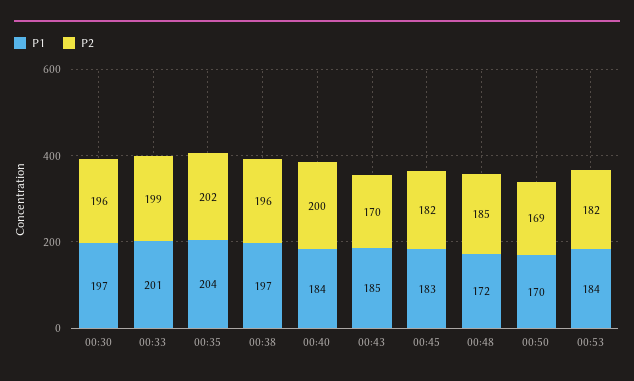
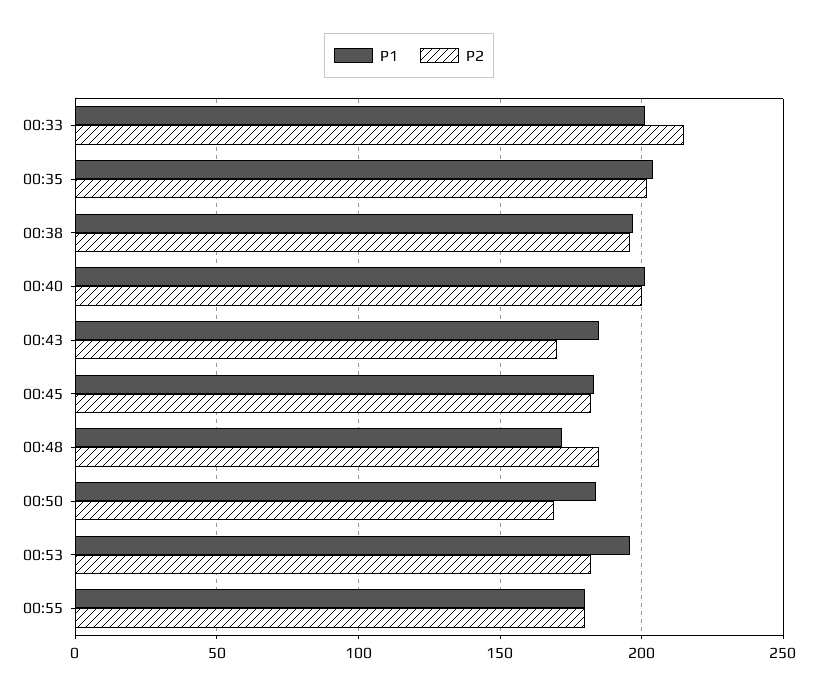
P1, 00:30: 197 -> none
P2, 00:30: 196 -> none
P2, 00:33: 199 -> 215
P1, 00:40: 184 -> 200
P1, 00:50: 170 -> 185
P1, 00:53: 184 -> 195
P1, 00:55: none -> 180
P2, 00:55: none -> 180

